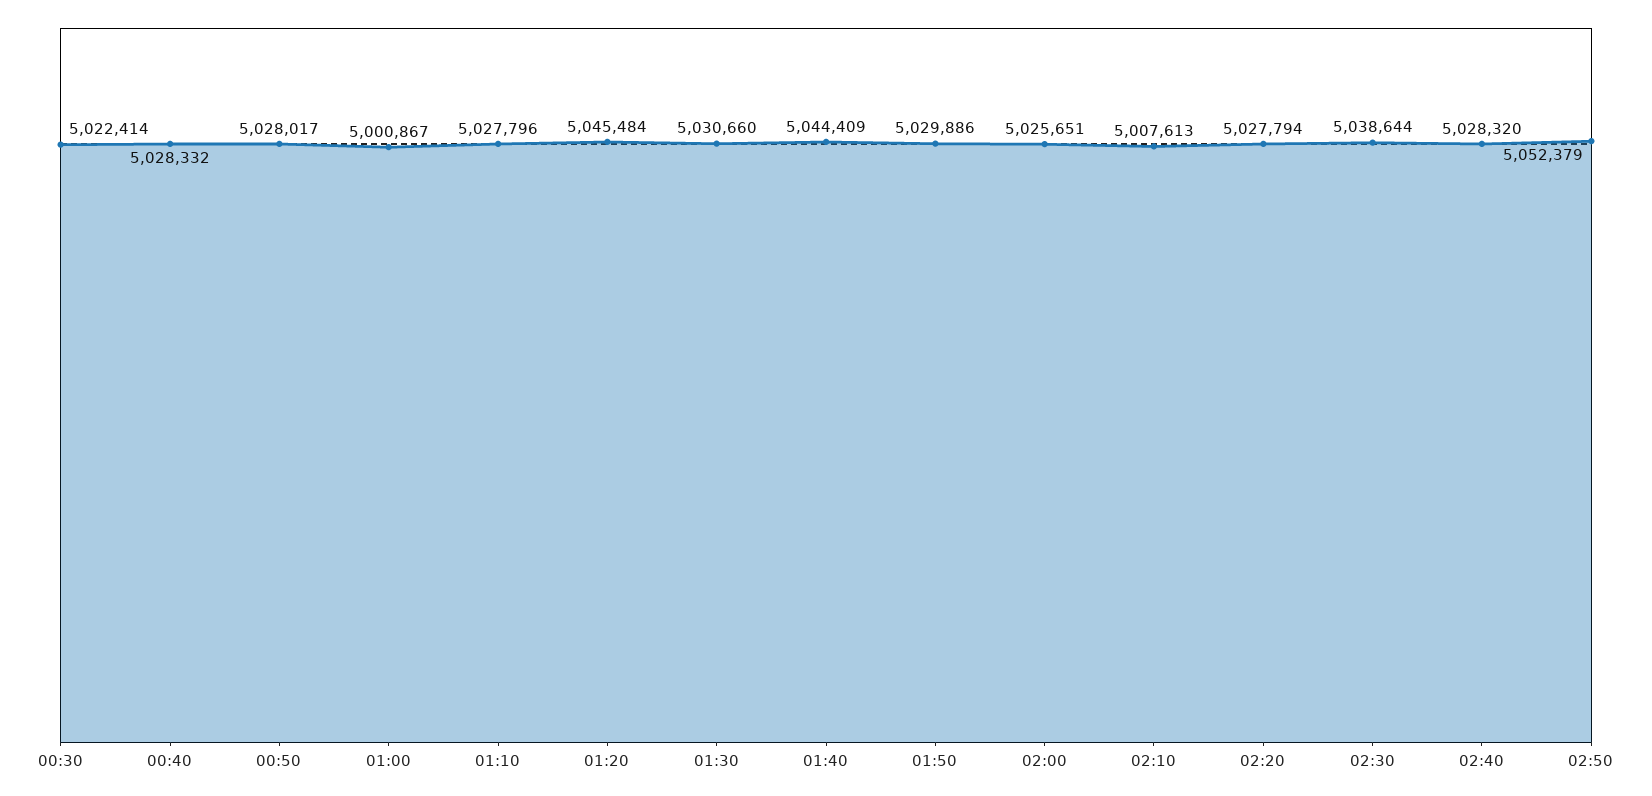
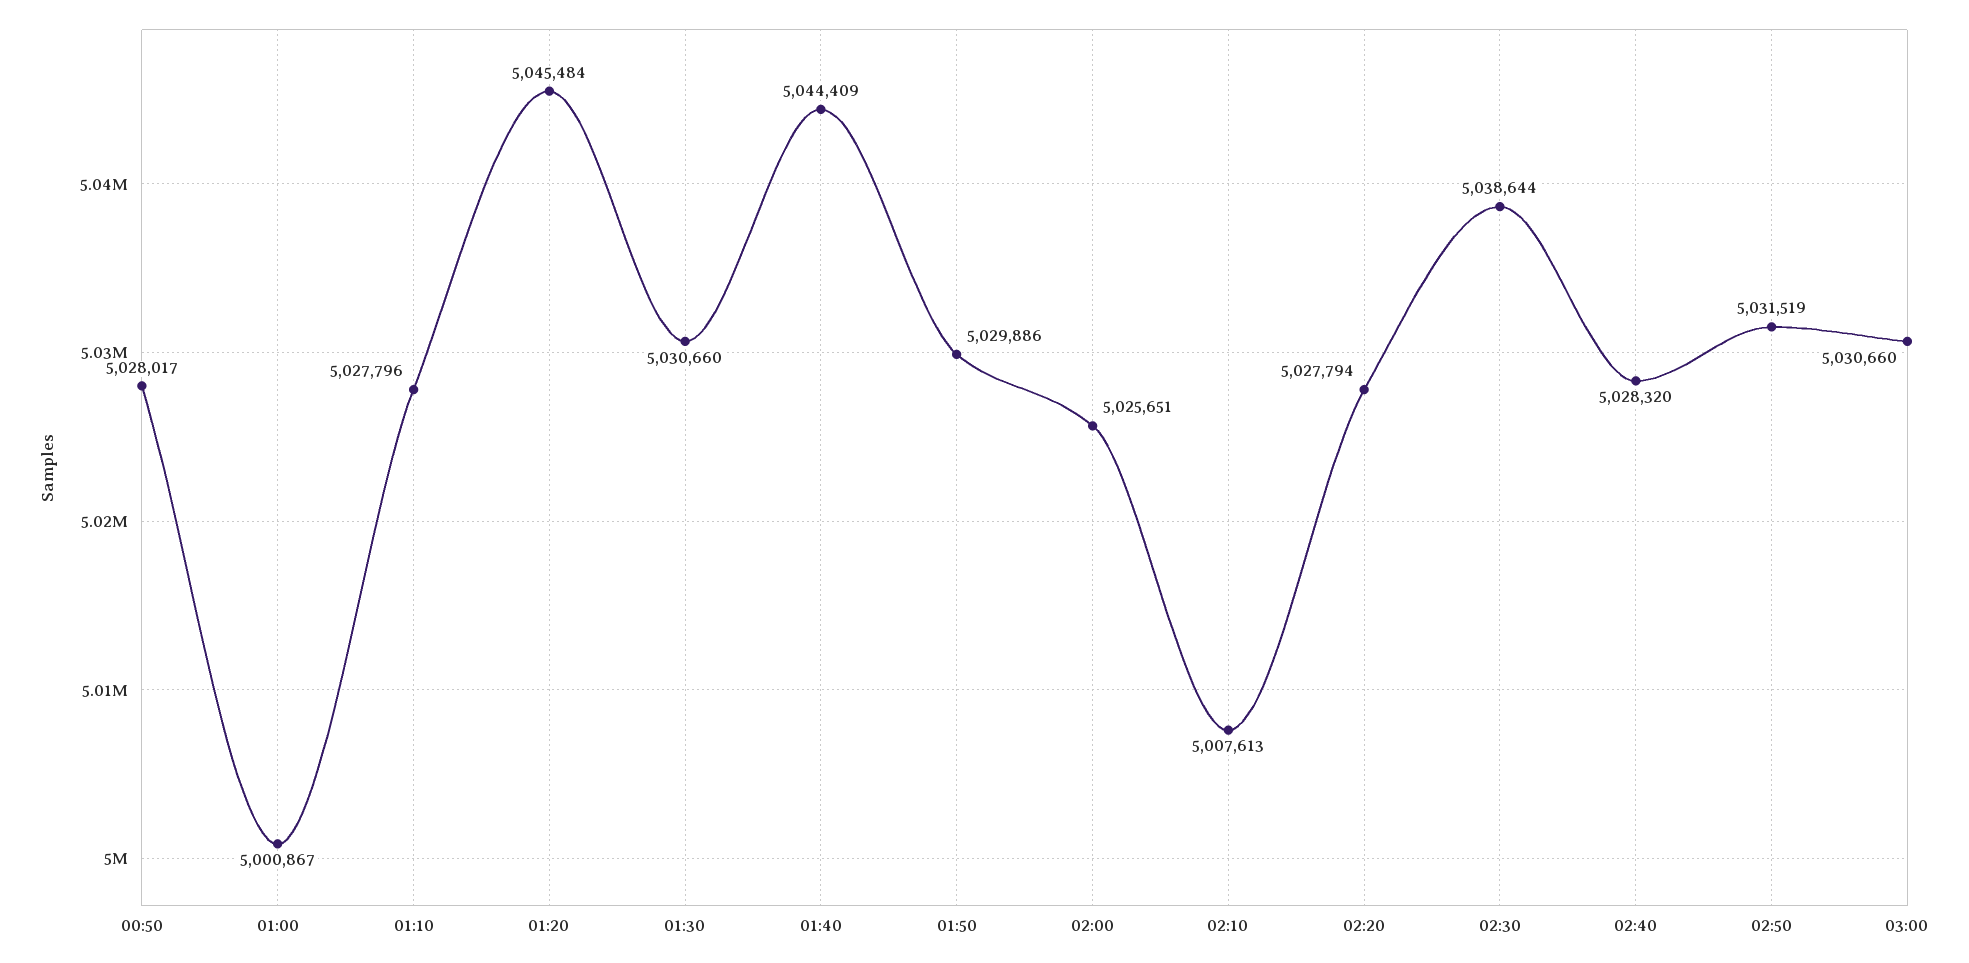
00:30: 5022414 -> none
00:40: 5028332 -> none
02:50: 5052379 -> 5031519
03:00: none -> 5030660

